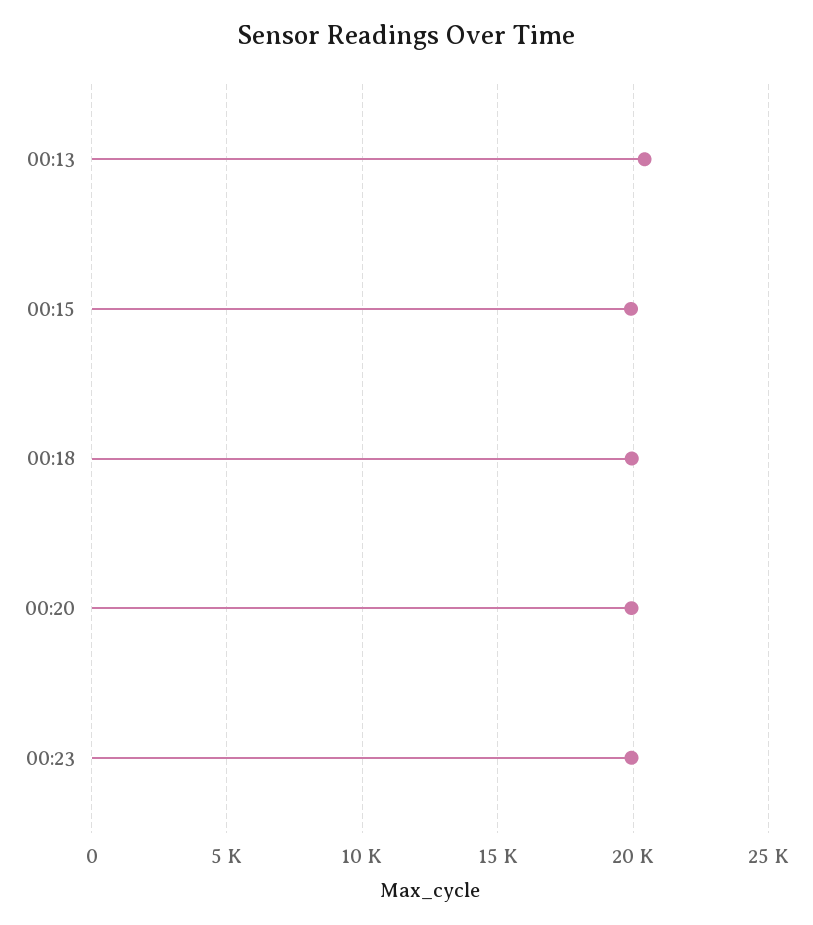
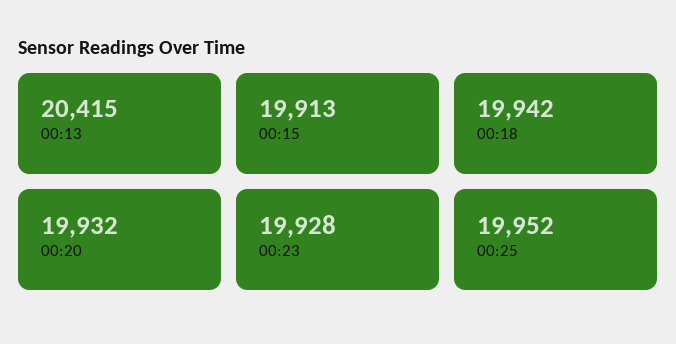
00:25: none -> 19952

